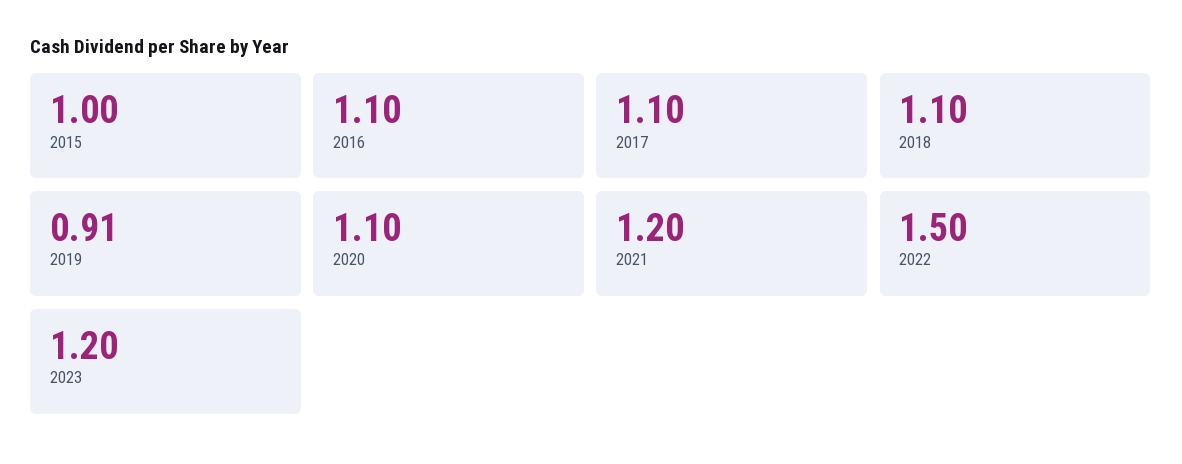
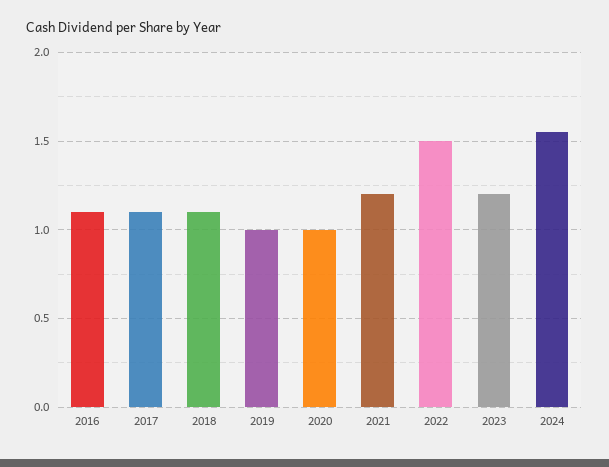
2015: 1 -> none
2019: 0.91 -> 1
2020: 1.1 -> 1
2024: none -> 1.55

